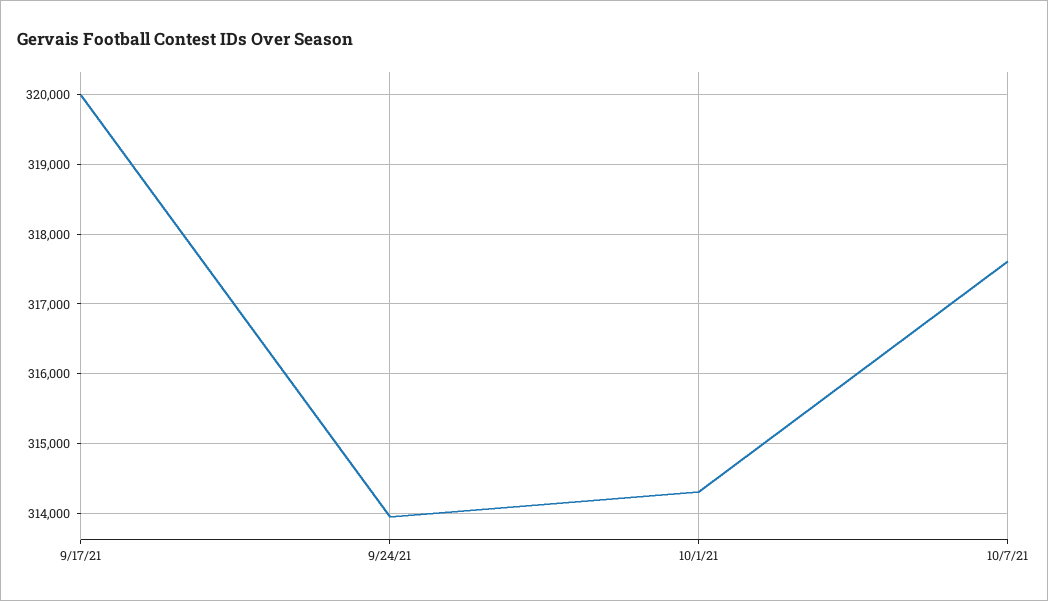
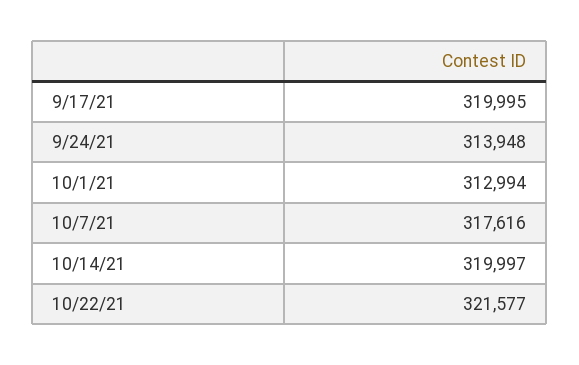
10/1/21: 314300 -> 312994
10/14/21: none -> 319997
10/22/21: none -> 321577

